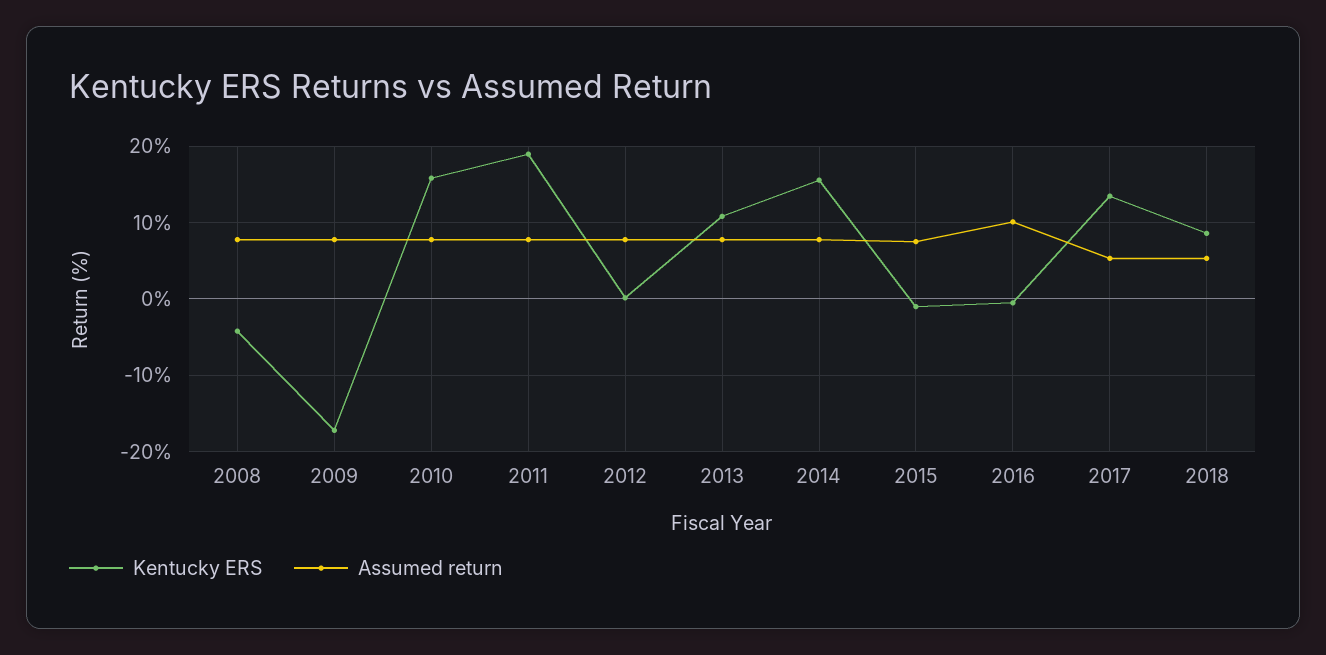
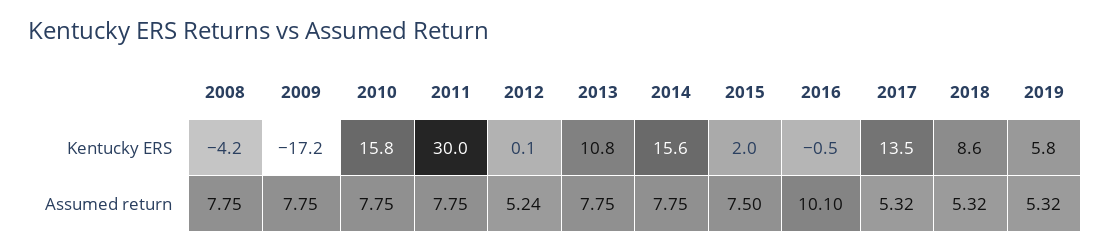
Kentucky ERS, 2011: 19 -> 30
Assumed return, 2012: 8 -> 5.24
Kentucky ERS, 2015: -1 -> 2
Kentucky ERS, 2019: none -> 5.8
Assumed return, 2019: none -> 5.32

